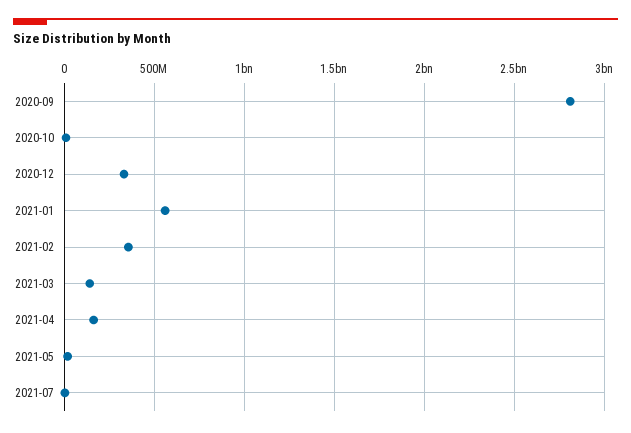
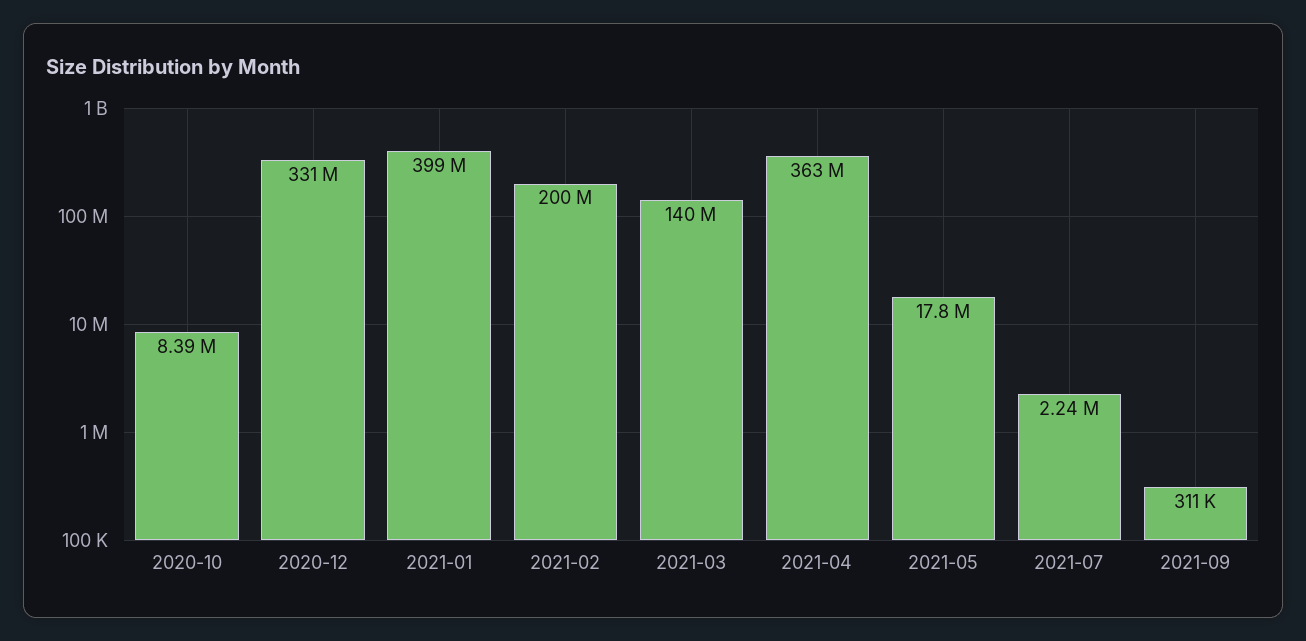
2020-09: 2800000000 -> none
2021-01: 550000000 -> 399000000
2021-02: 350000000 -> 200000000
2021-04: 150000000 -> 363000000
2021-09: none -> 311000

